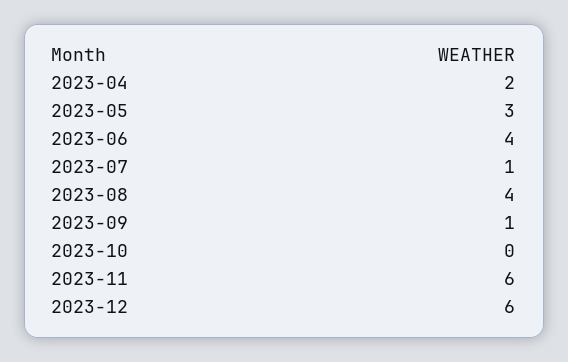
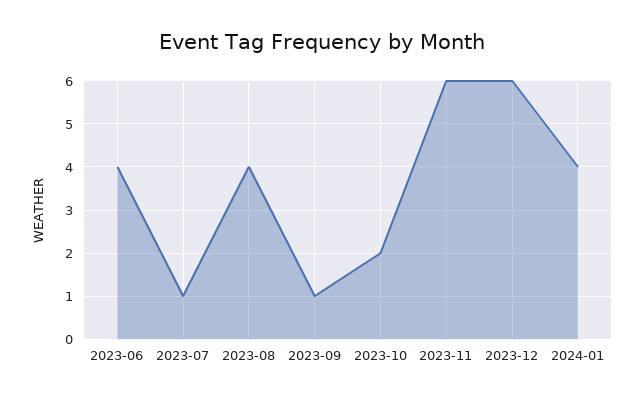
2023-04: 2 -> none
2023-05: 3 -> none
2023-10: 0 -> 2
2024-01: none -> 4

